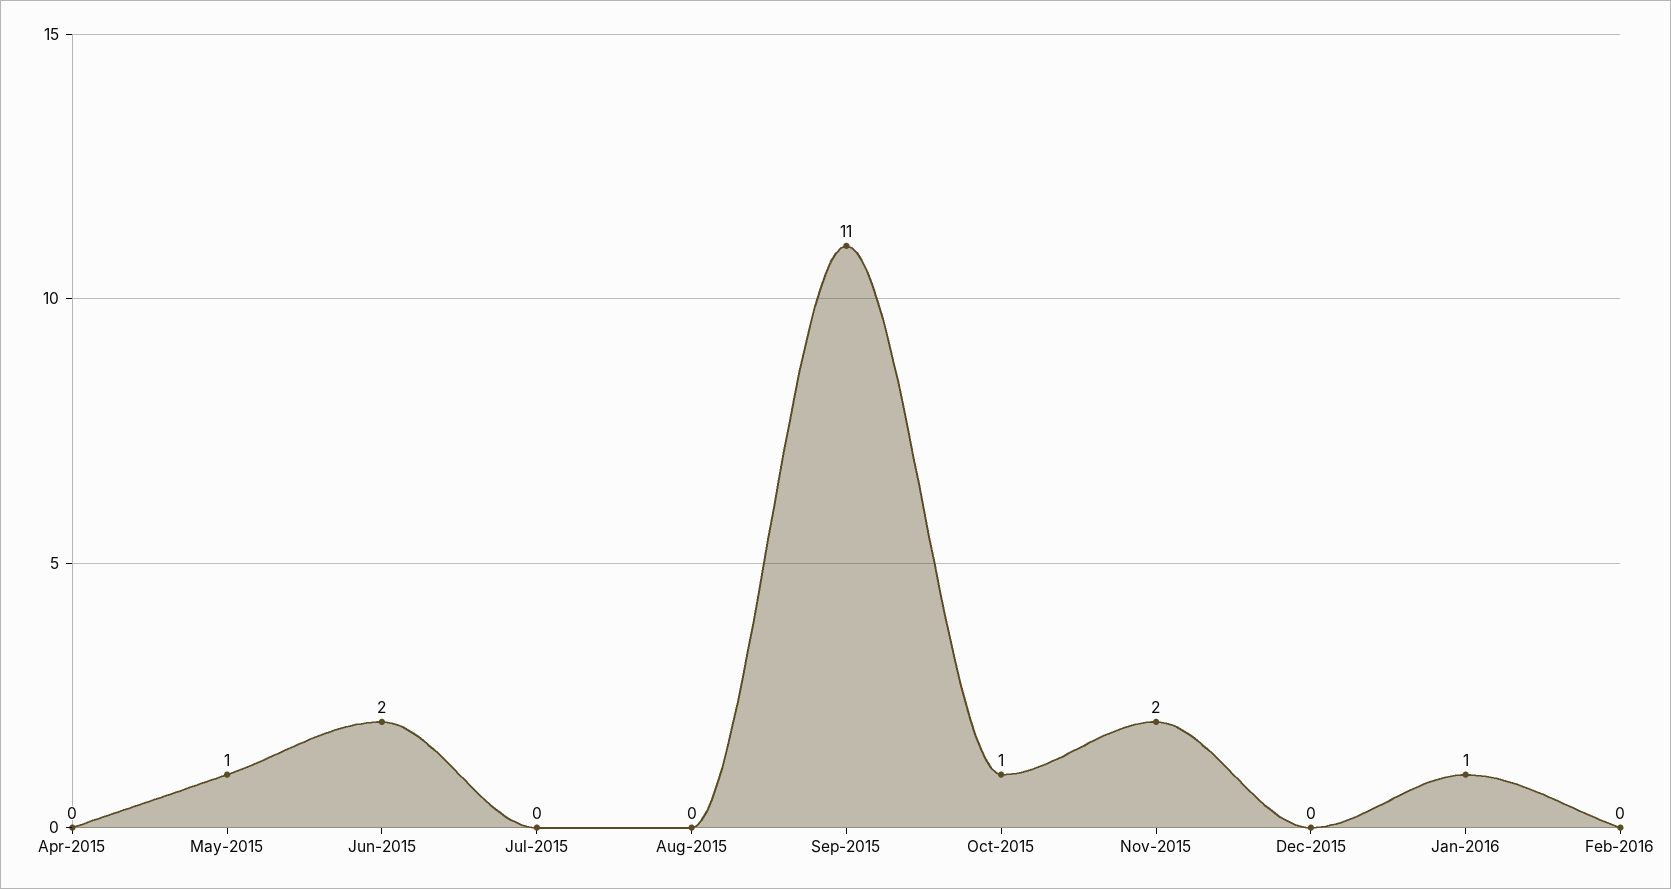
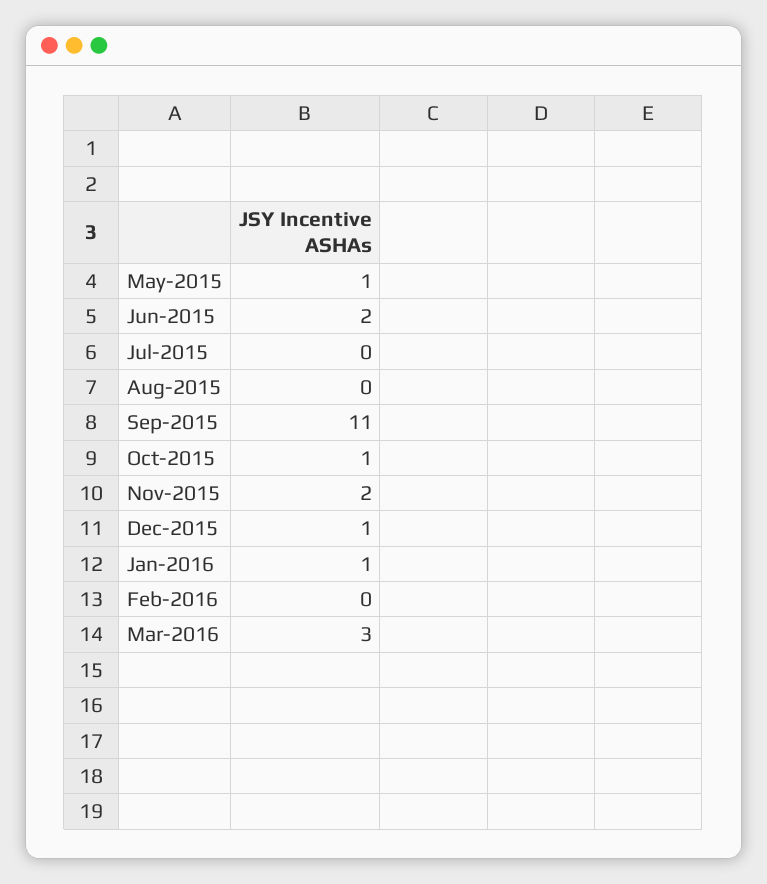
Apr-2015: 0 -> none
Dec-2015: 0 -> 1
Mar-2016: none -> 3

